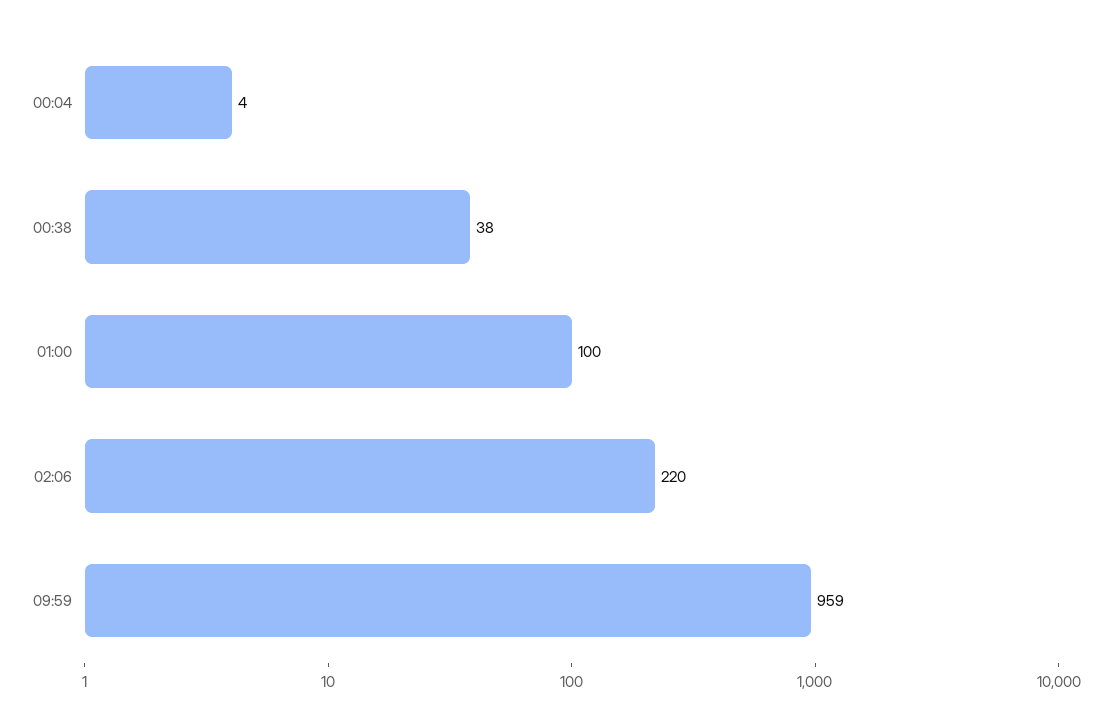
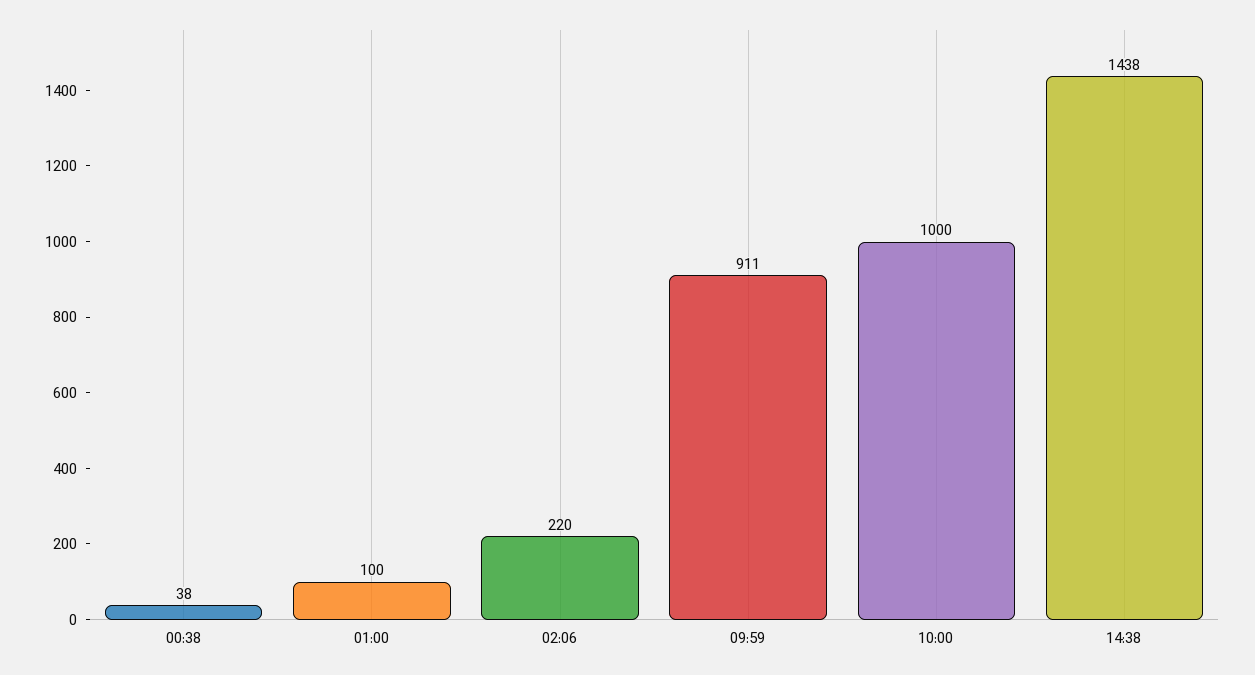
00:04: 4 -> none
09:59: 959 -> 911
10:00: none -> 1000
14:38: none -> 1438

